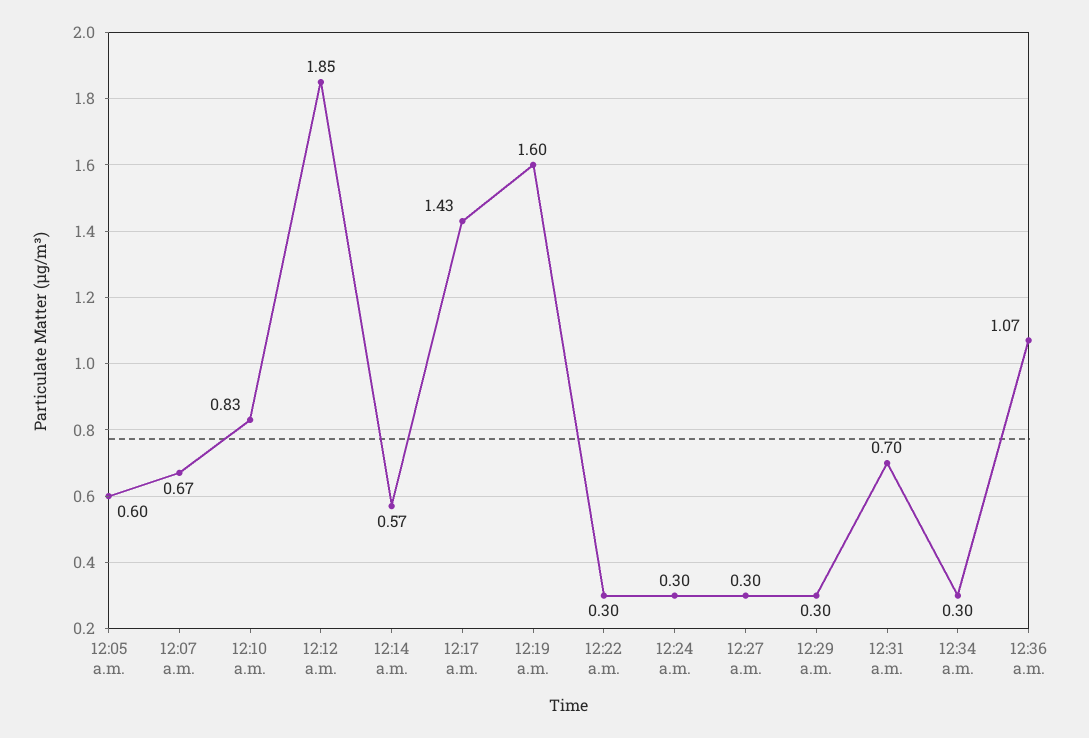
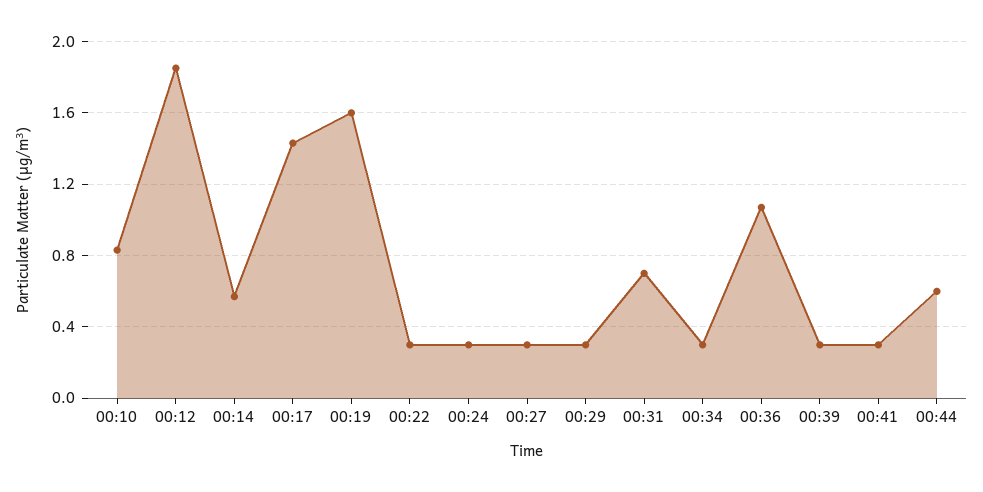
12:05 a.m.: 0.6 -> none
12:07 a.m.: 0.67 -> none
00:39: none -> 0.3
00:41: none -> 0.3
00:44: none -> 0.6

